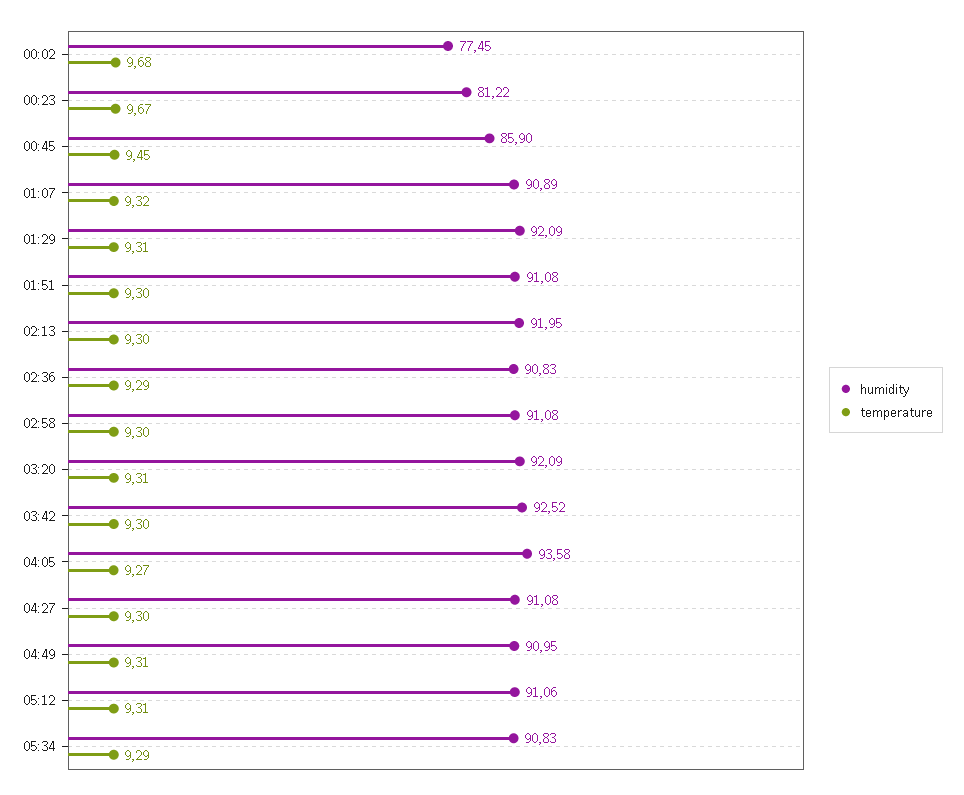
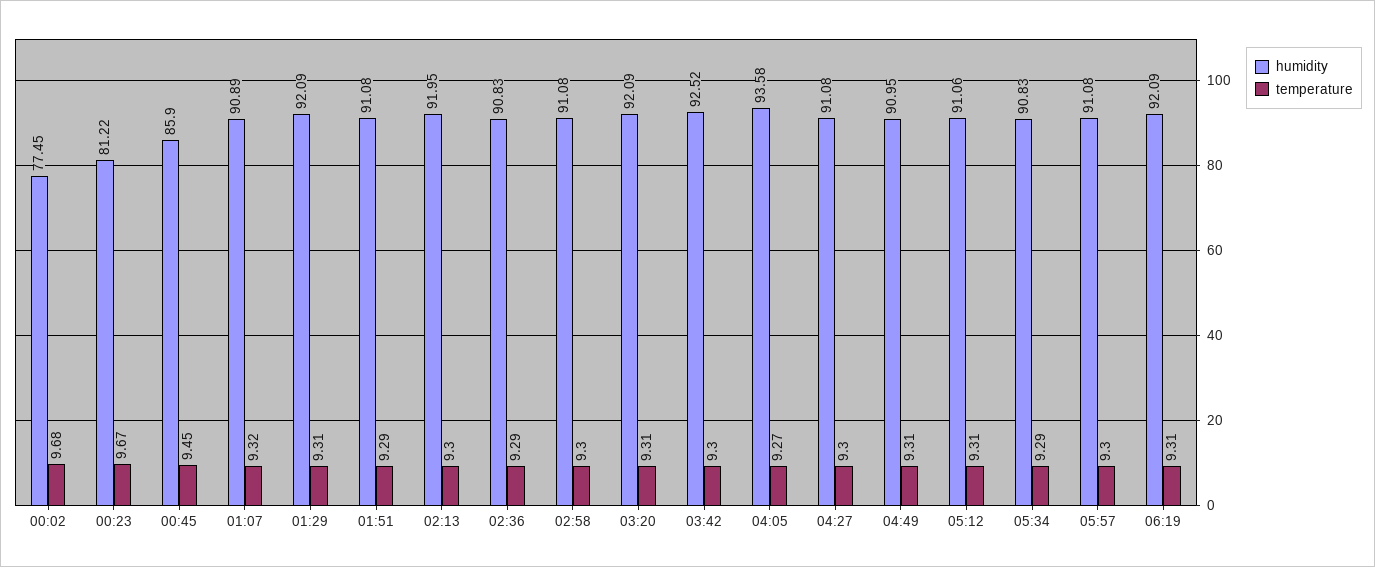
temperature, 01:51: 9.3 -> 9.29
humidity, 05:57: none -> 91.08
temperature, 05:57: none -> 9.3
humidity, 06:19: none -> 92.09
temperature, 06:19: none -> 9.31

